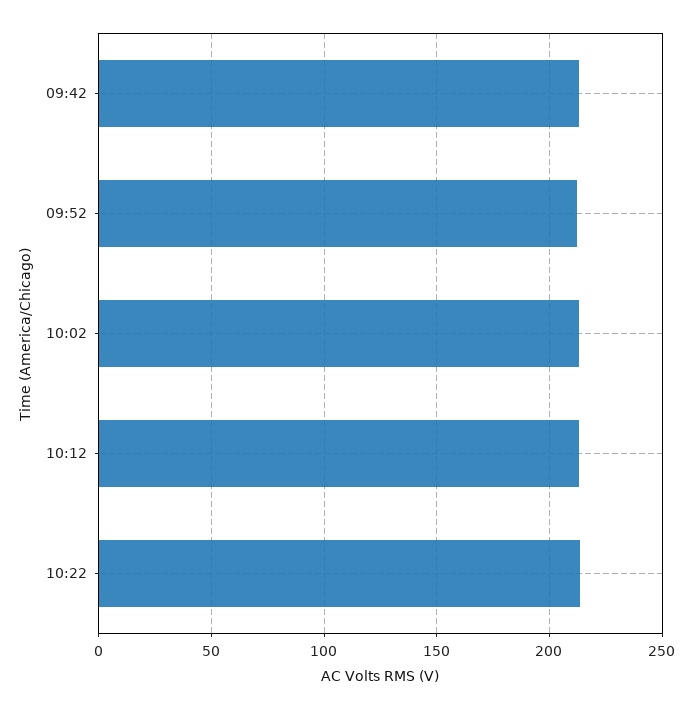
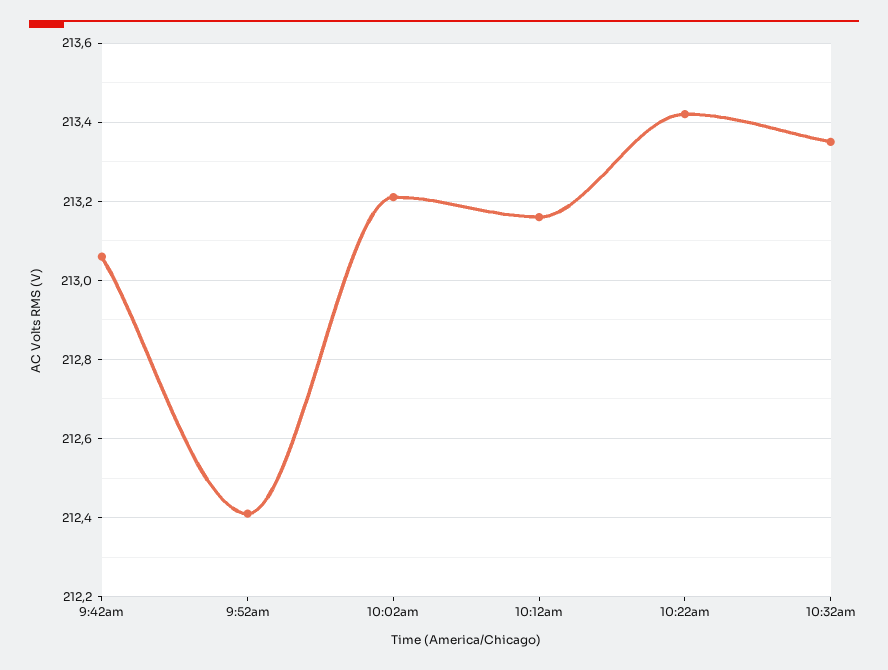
10:32am: none -> 213.35

